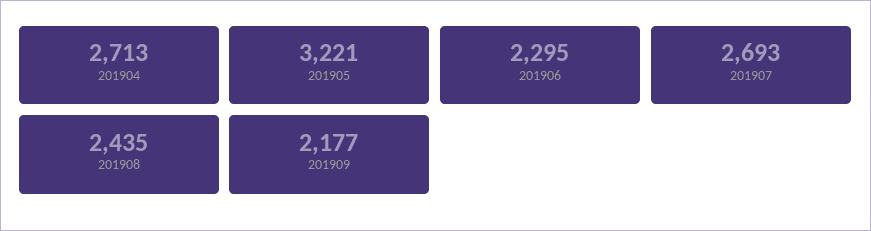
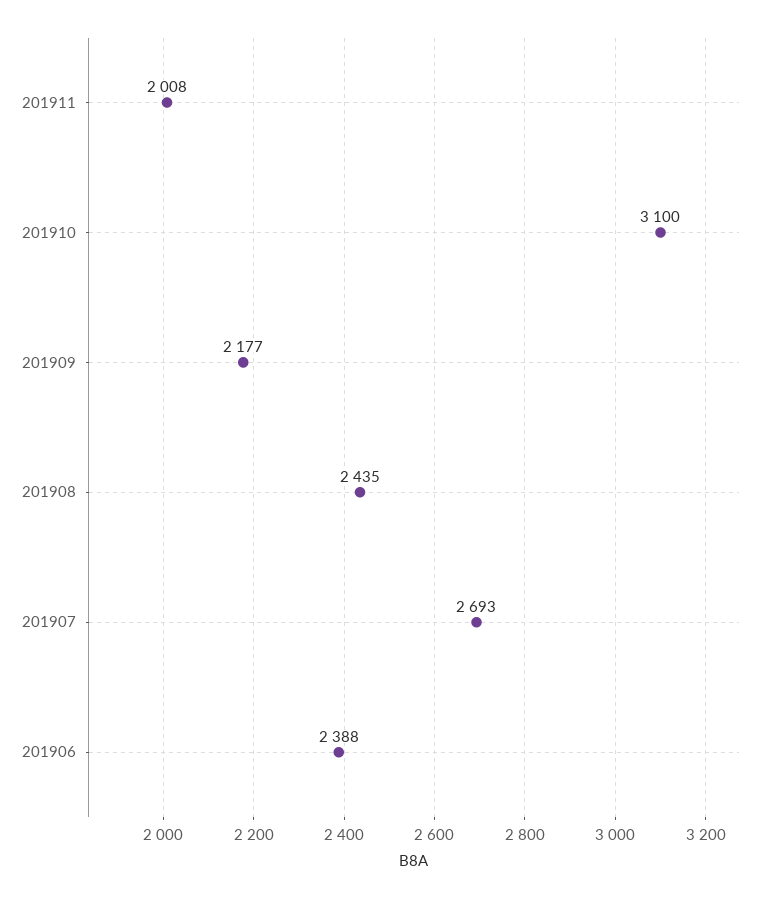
201904: 2713 -> none
201905: 3221 -> none
201906: 2295 -> 2388
201911: none -> 2008
201910: none -> 3100

